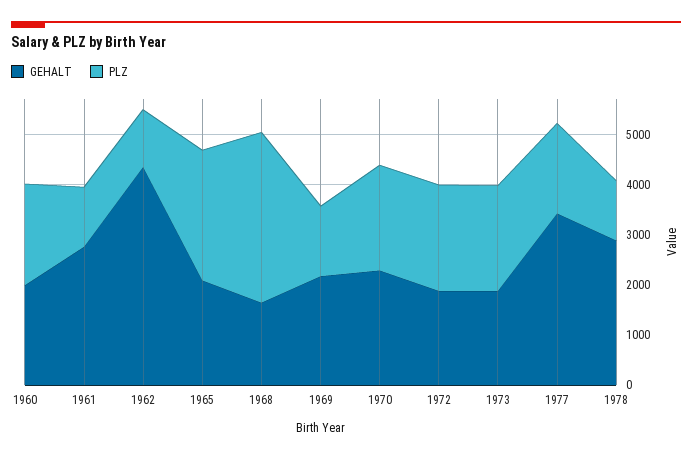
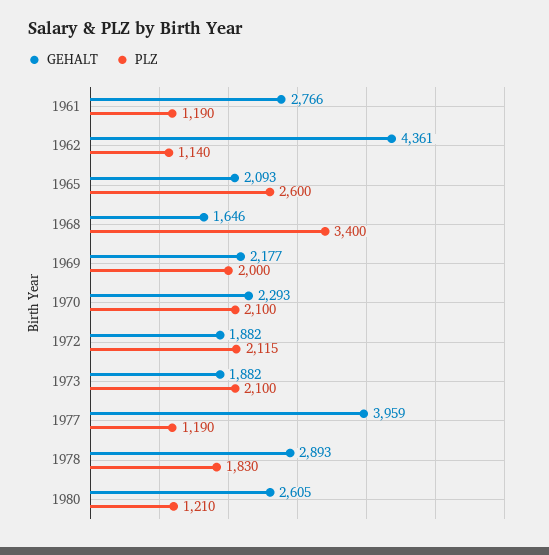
GEHALT, 1960: 2000 -> none
PLZ, 1960: 2000 -> none
PLZ, 1969: 1400 -> 2000
GEHALT, 1977: 3400 -> 3959
PLZ, 1977: 1800 -> 1190
PLZ, 1978: 1200 -> 1830
GEHALT, 1980: none -> 2605
PLZ, 1980: none -> 1210

